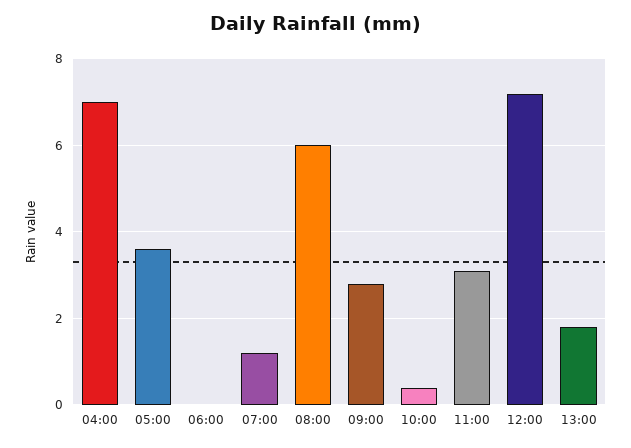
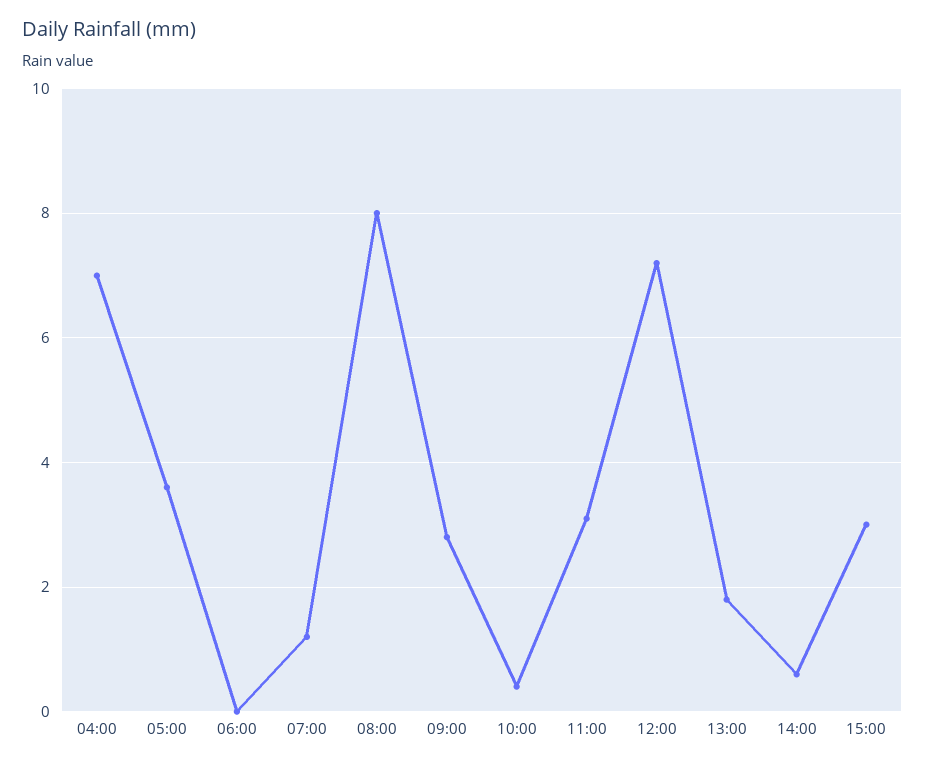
08:00: 6 -> 8
14:00: none -> 0.5
15:00: none -> 3

